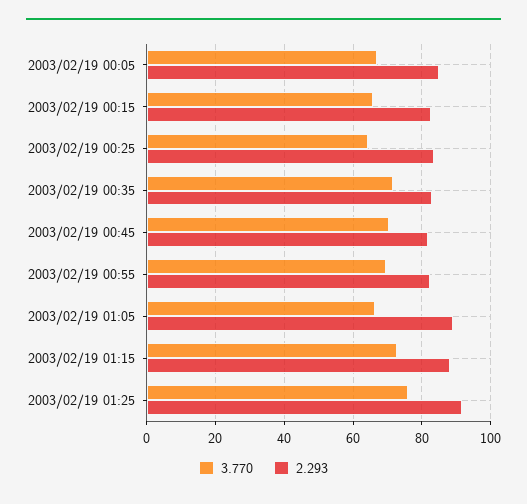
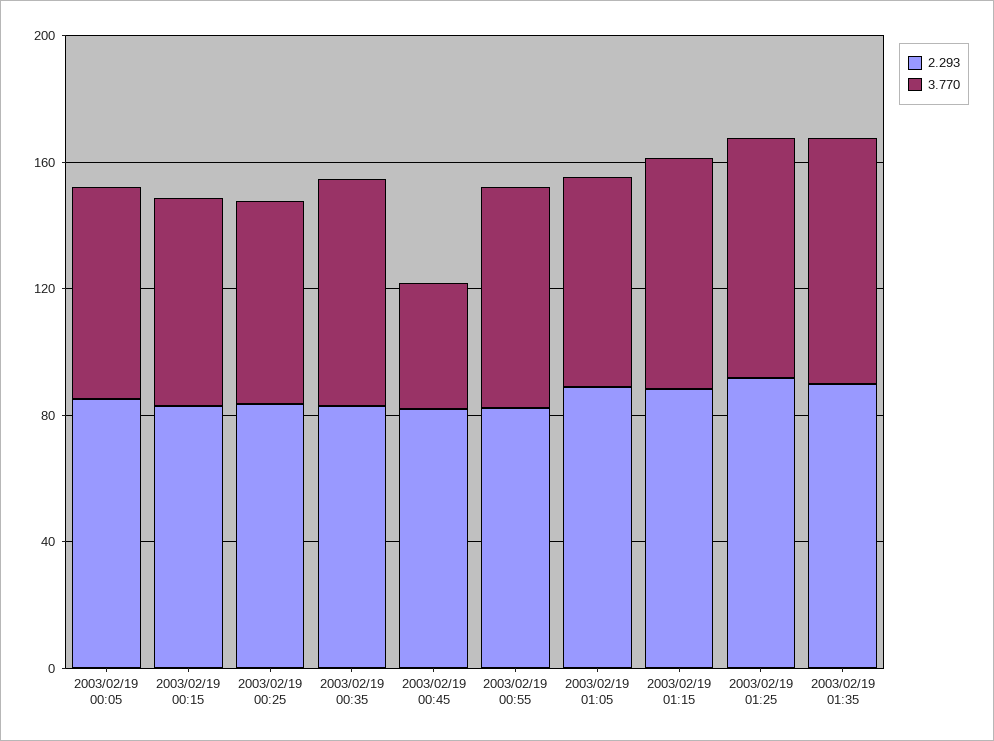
3.770, 2003/02/19 00:45: 70 -> 40
2.293, 2003/02/19 01:35: none -> 90
3.770, 2003/02/19 01:35: none -> 80

